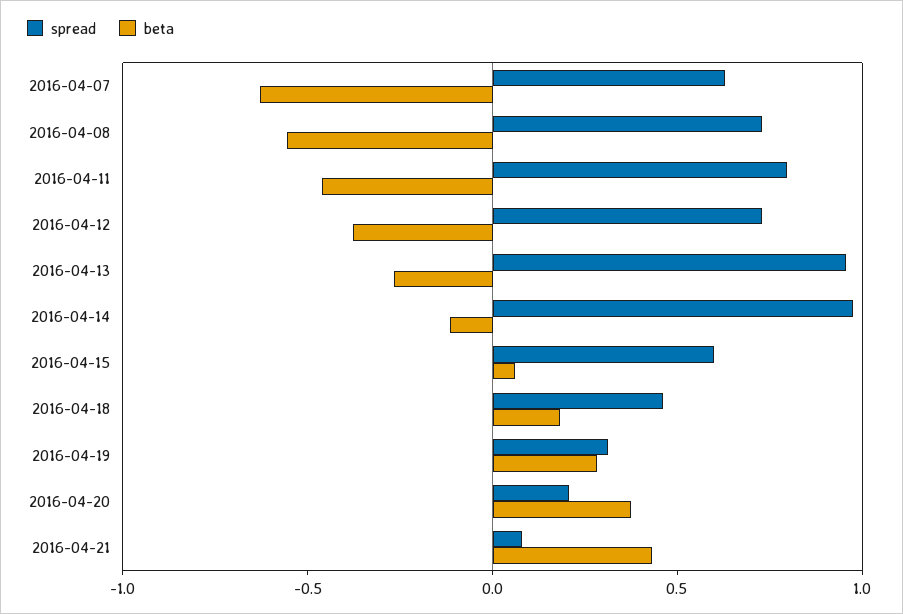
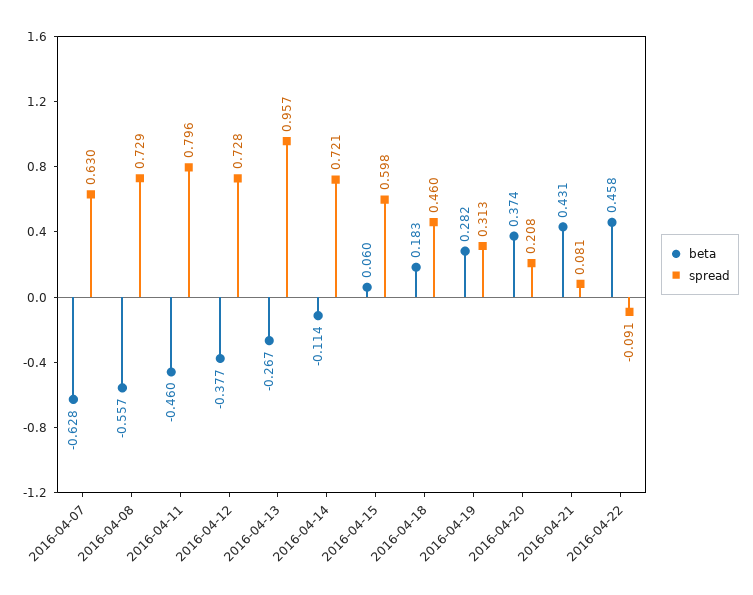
spread, 2016-04-14: 1 -> 0.721
beta, 2016-04-22: none -> 0.458
spread, 2016-04-22: none -> -0.091

